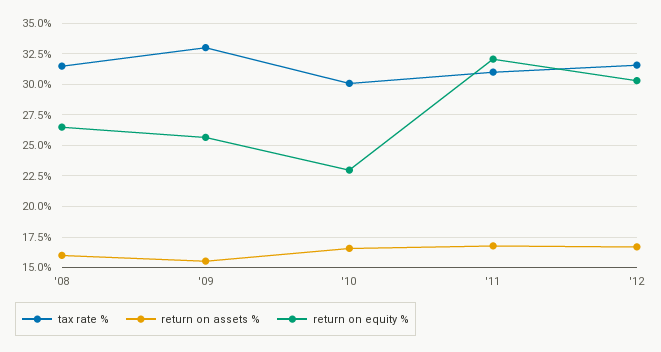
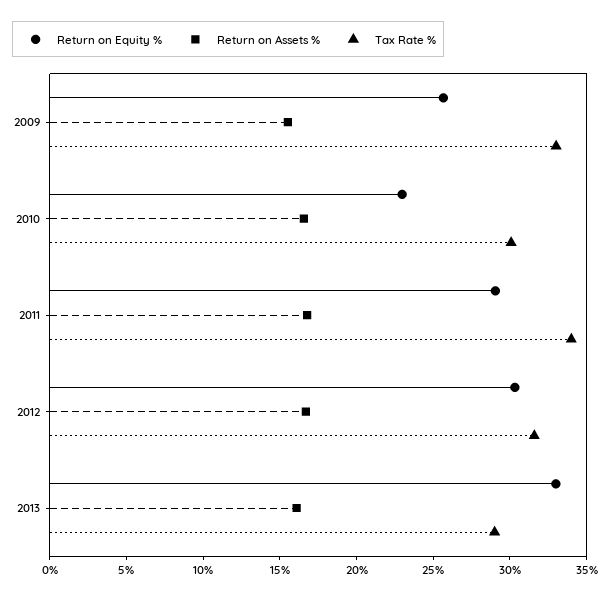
tax rate %, '08: 31.5 -> none
return on assets %, '08: 16 -> none
return on equity %, '08: 26.5 -> none
tax rate %, '11: 31 -> 34
return on equity %, '11: 32 -> 29
return on equity %, 2013: none -> 33
return on assets %, 2013: none -> 16
tax rate %, 2013: none -> 29

